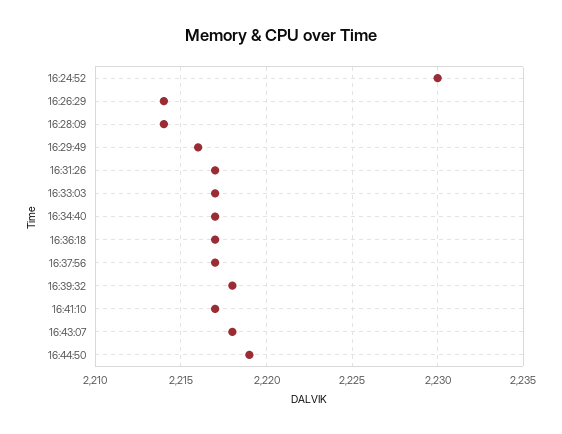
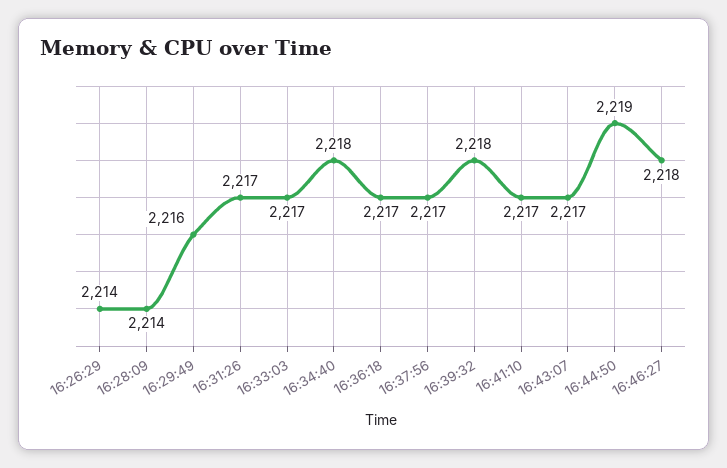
16:24:52: 2230 -> none
16:34:40: 2217 -> 2218
16:43:07: 2218 -> 2217
16:46:27: none -> 2218

